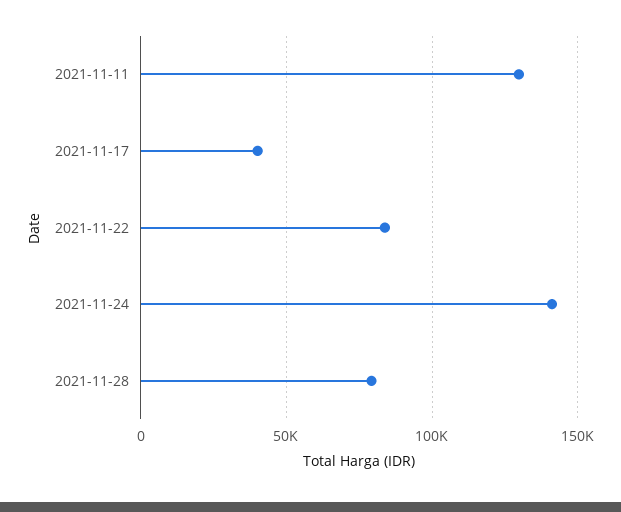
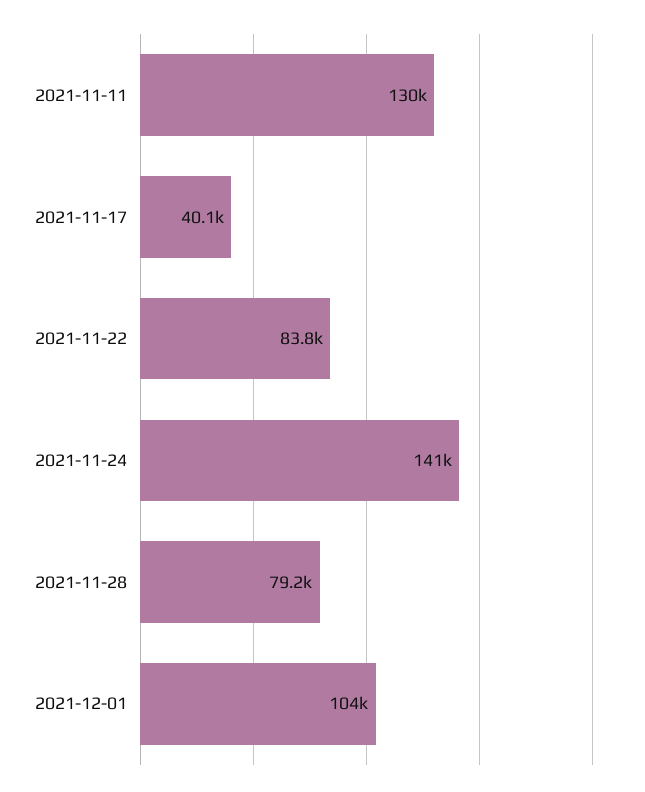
2021-12-01: none -> 104000

